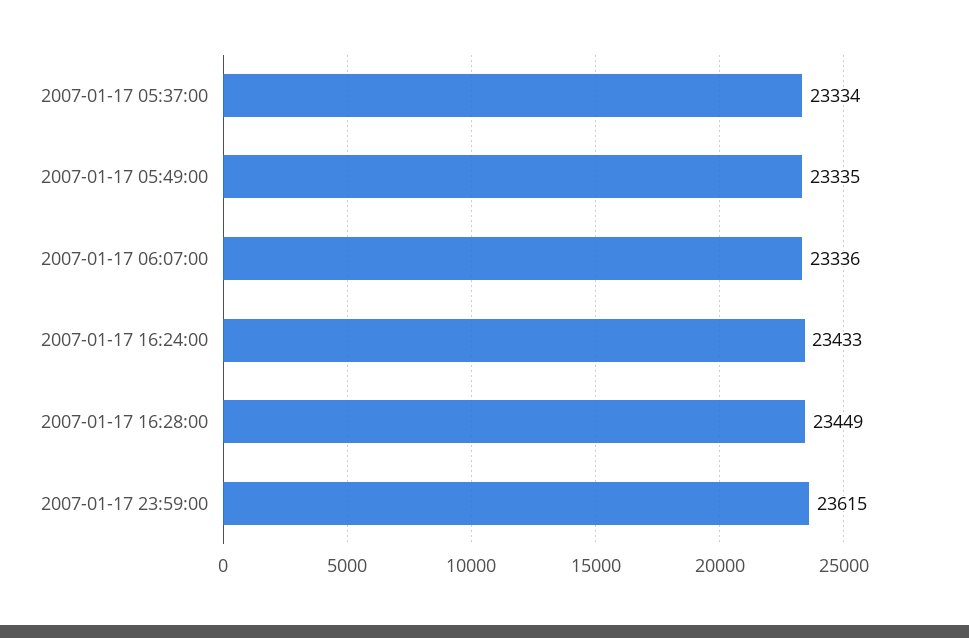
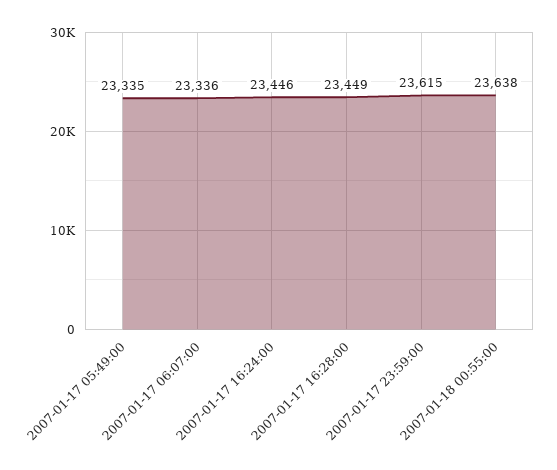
2007-01-17 05:37:00: 23334 -> none
2007-01-17 16:24:00: 23433 -> 23446
2007-01-18 00:55:00: none -> 23638

